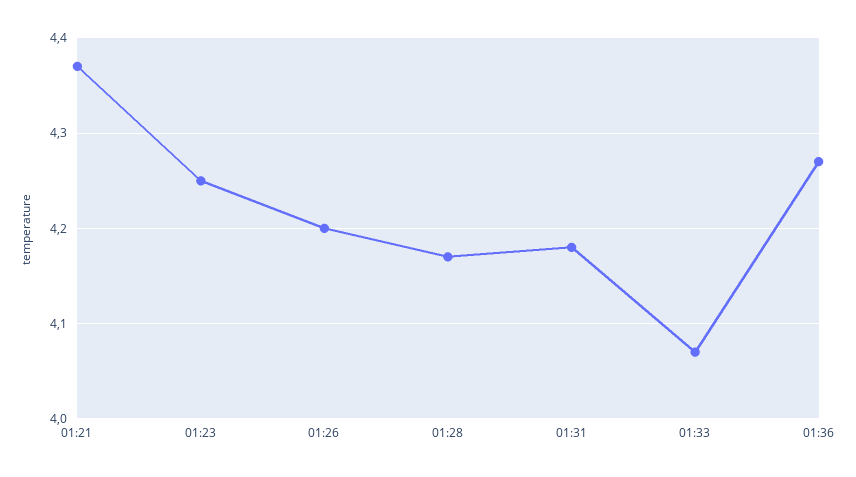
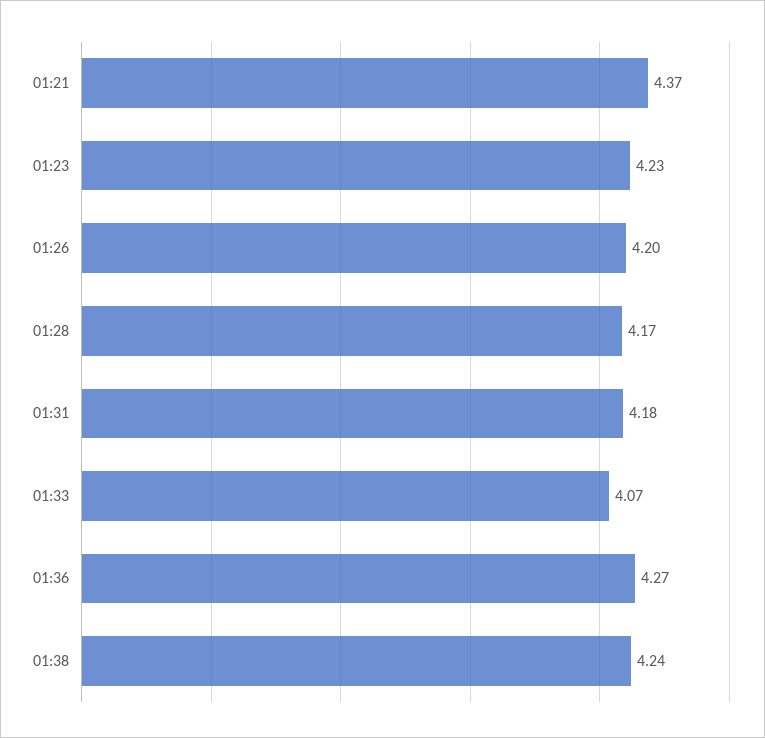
01:23: 4.25 -> 4.23
01:38: none -> 4.24

